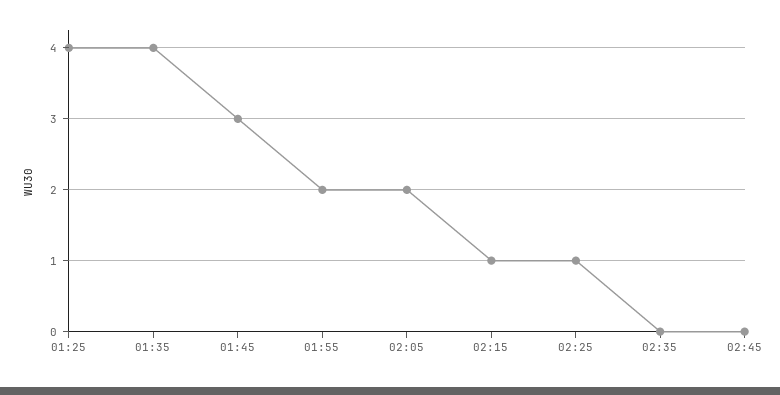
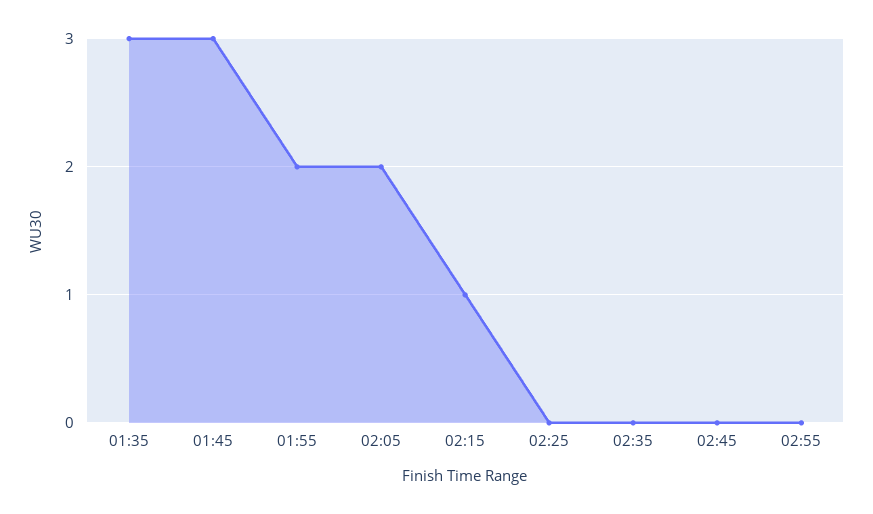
01:25: 4 -> none
01:35: 4 -> 3
02:25: 1 -> 0
02:55: none -> 0

